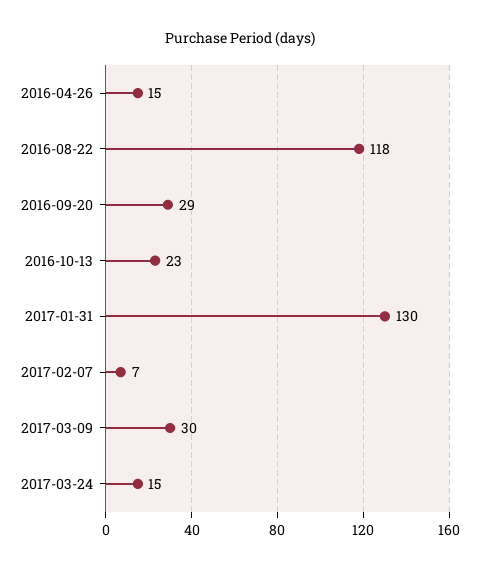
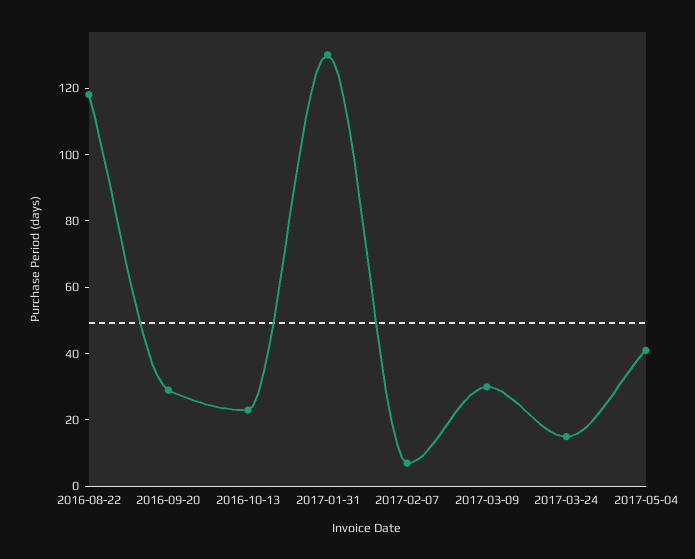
2016-04-26: 15 -> none
2017-05-04: none -> 40

